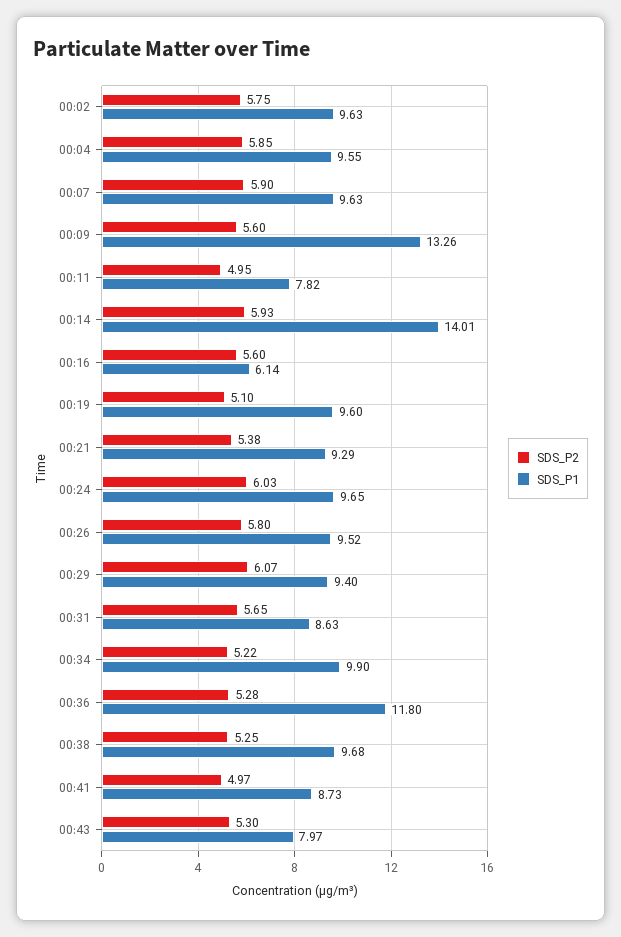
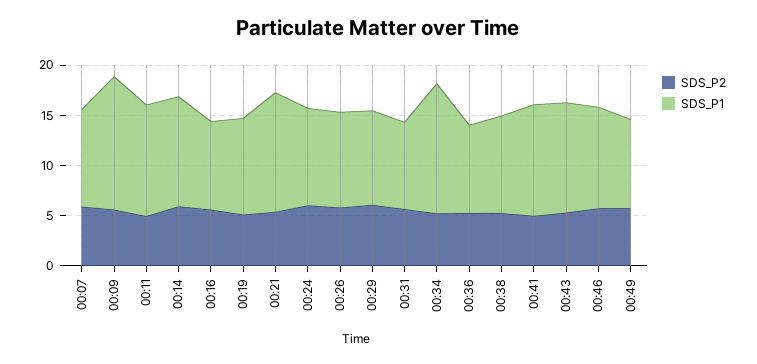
SDS_P2, 00:02: 5.75 -> none
SDS_P1, 00:02: 9.63 -> none
SDS_P2, 00:04: 5.85 -> none
SDS_P1, 00:04: 9.55 -> none
SDS_P1, 00:11: 7.82 -> 11
SDS_P1, 00:14: 14.01 -> 11
SDS_P1, 00:16: 6.14 -> 9
SDS_P1, 00:21: 9.29 -> 12
SDS_P1, 00:34: 9.9 -> 13
SDS_P1, 00:36: 11.8 -> 9
SDS_P1, 00:41: 8.73 -> 11
SDS_P1, 00:43: 7.97 -> 11
SDS_P2, 00:46: none -> 6
SDS_P1, 00:46: none -> 10
SDS_P2, 00:49: none -> 6
SDS_P1, 00:49: none -> 9

